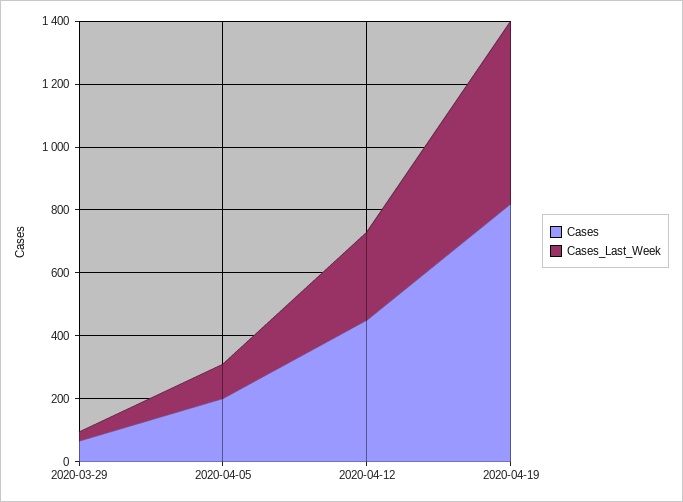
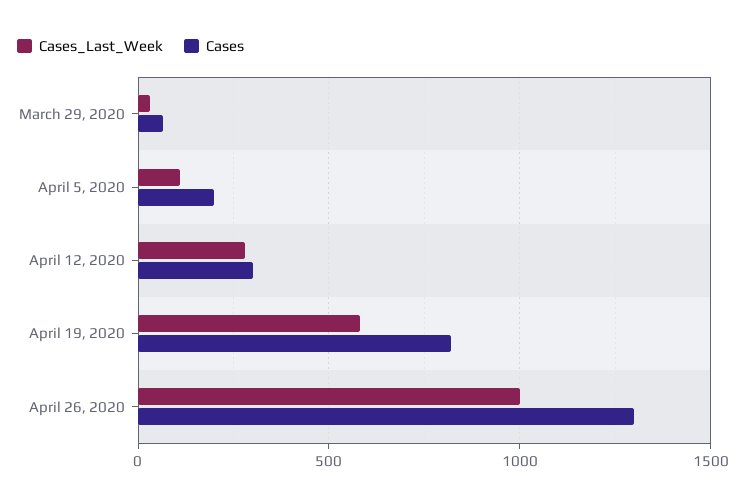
Cases, 2020-04-12: 450 -> 300
Cases_Last_Week, April 26, 2020: none -> 1000
Cases, April 26, 2020: none -> 1300

